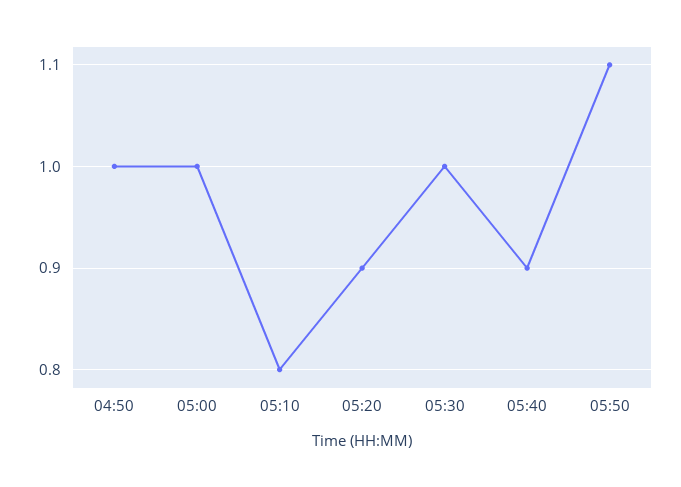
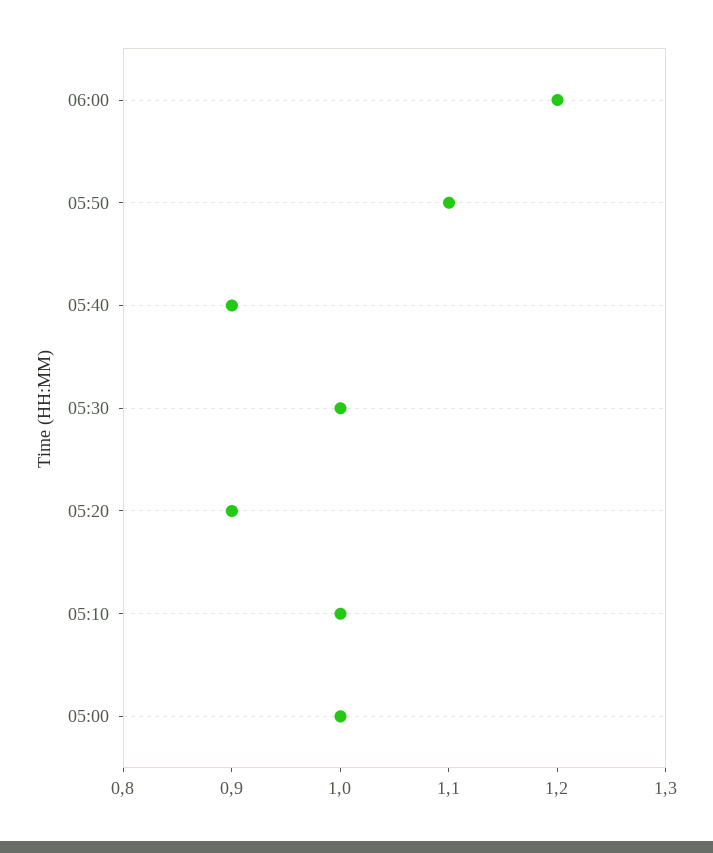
04:50: 1 -> none
05:10: 0.8 -> 1
06:00: none -> 1.2

